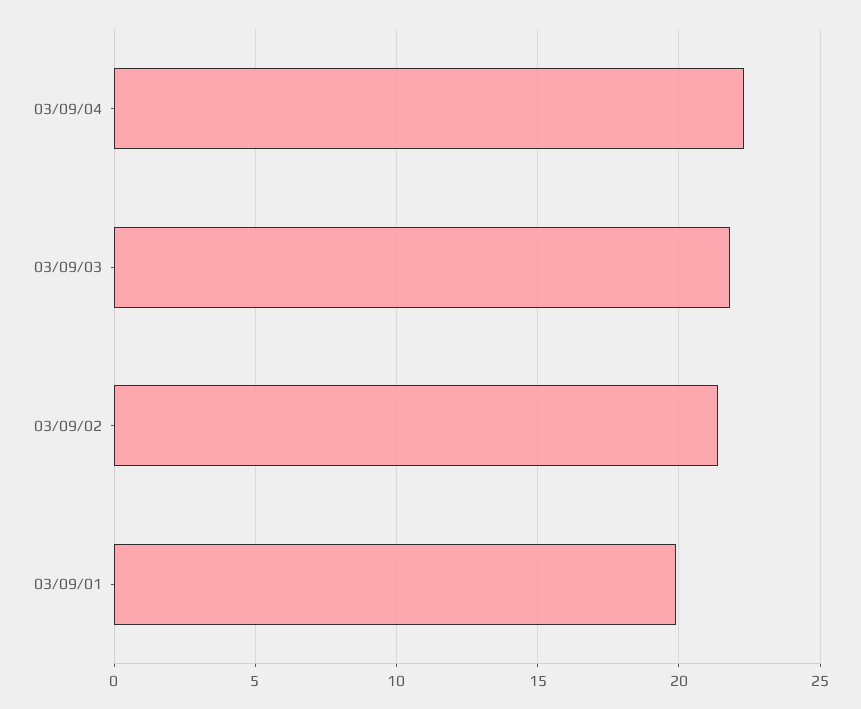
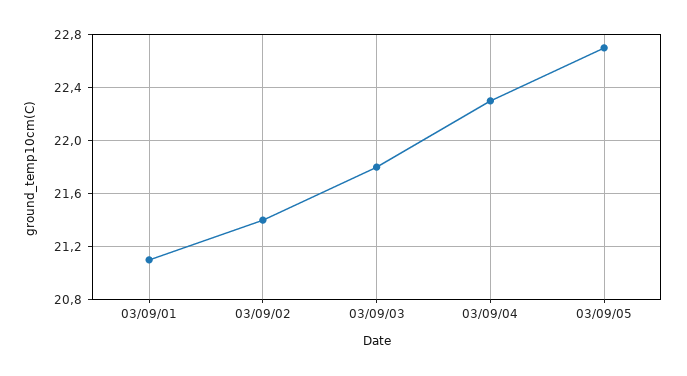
03/09/01: 20 -> 21.1
03/09/05: none -> 22.7

